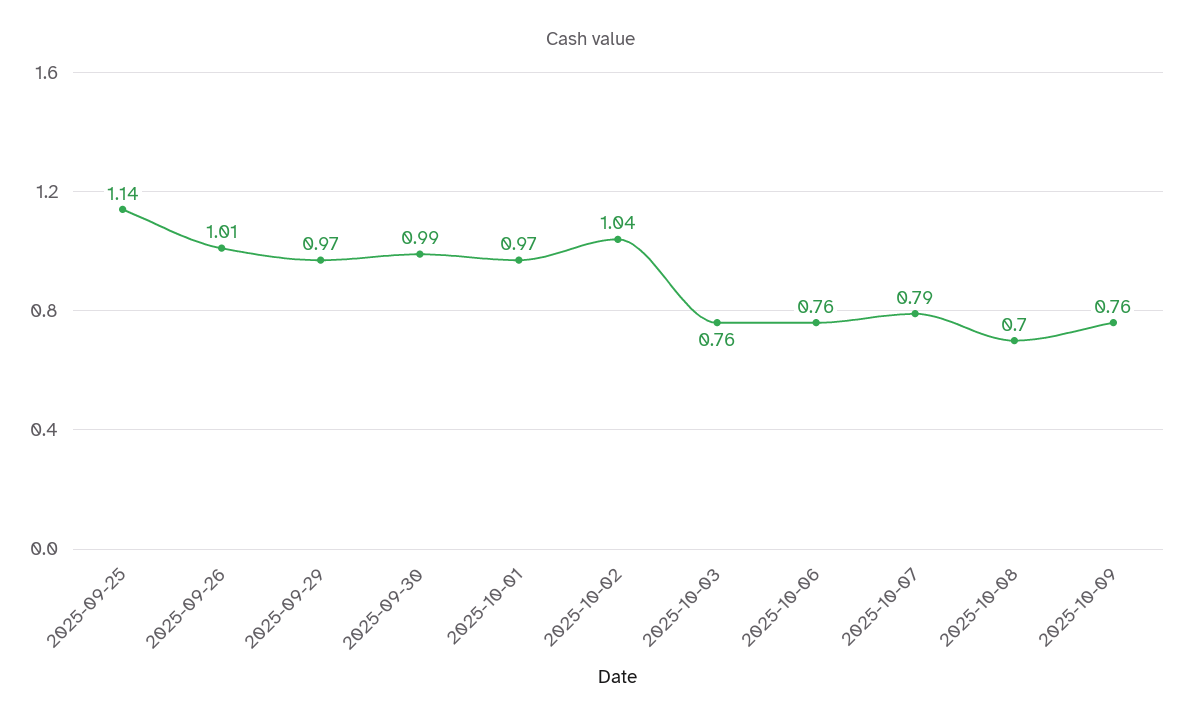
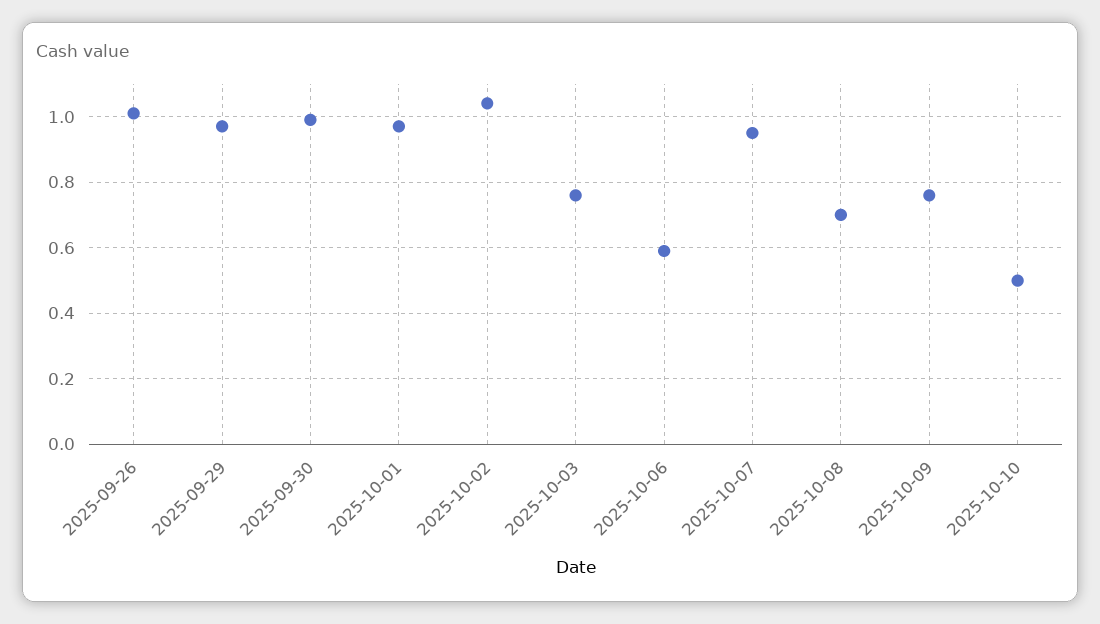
2025-09-25: 1.14 -> none
2025-10-06: 0.76 -> 0.6
2025-10-07: 0.79 -> 0.95
2025-10-10: none -> 0.5

